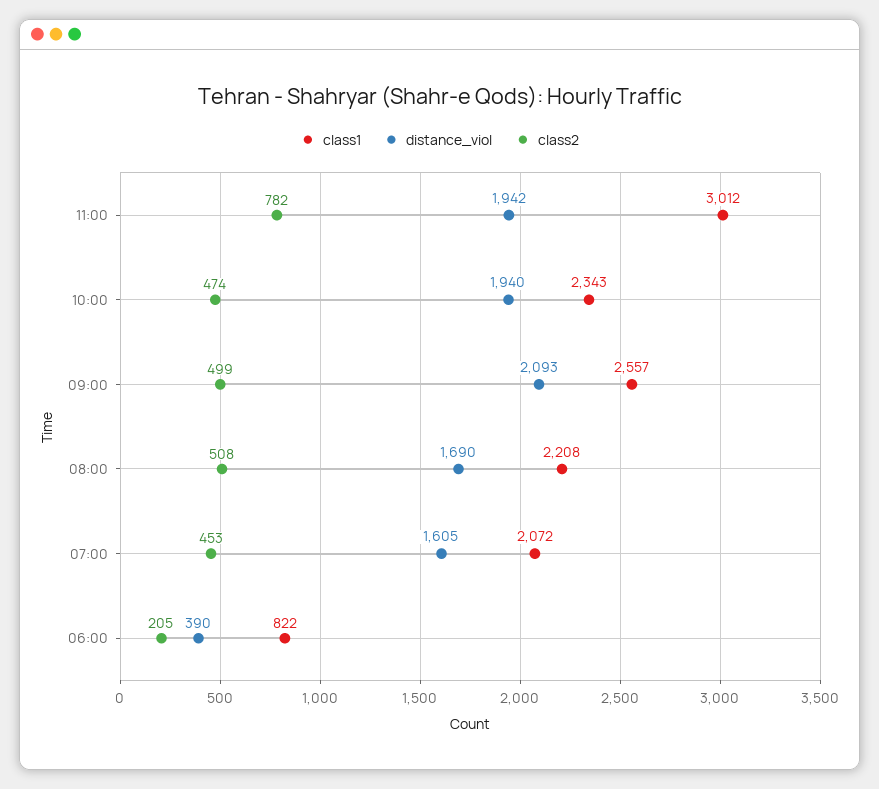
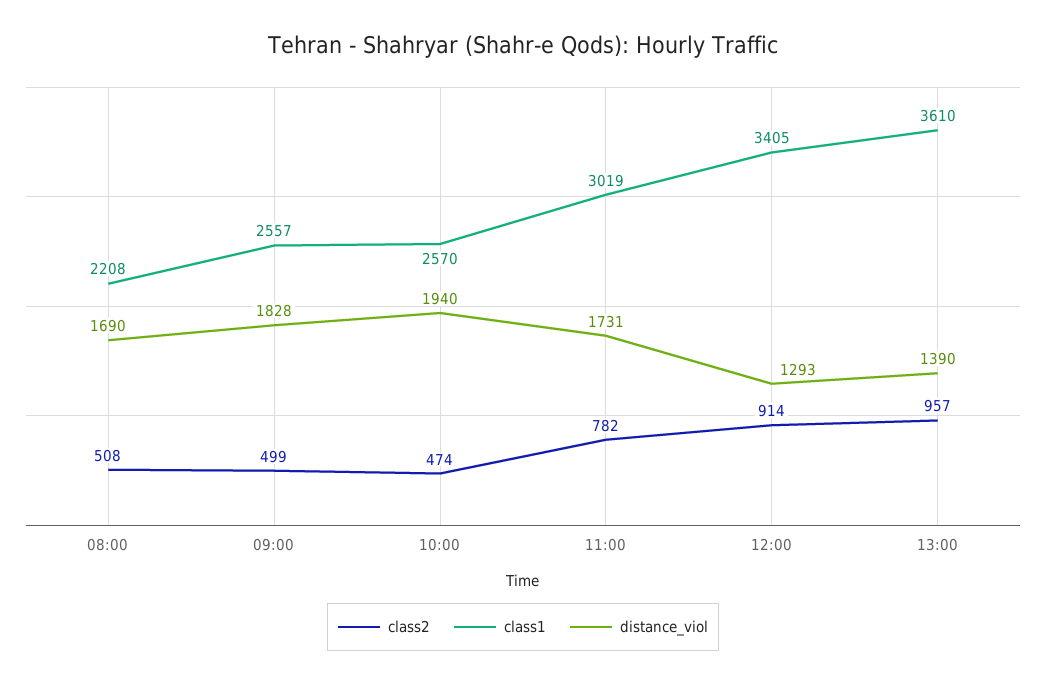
class1, 11:00: 3012 -> 3019
distance_viol, 11:00: 1942 -> 1731
class1, 10:00: 2343 -> 2570
distance_viol, 09:00: 2093 -> 1828
class1, 07:00: 2072 -> none
distance_viol, 07:00: 1605 -> none
class2, 07:00: 453 -> none
class1, 06:00: 822 -> none
distance_viol, 06:00: 390 -> none
class2, 06:00: 205 -> none
class2, 12:00: none -> 914
class1, 12:00: none -> 3405
distance_viol, 12:00: none -> 1293
class2, 13:00: none -> 957
class1, 13:00: none -> 3610
distance_viol, 13:00: none -> 1390

